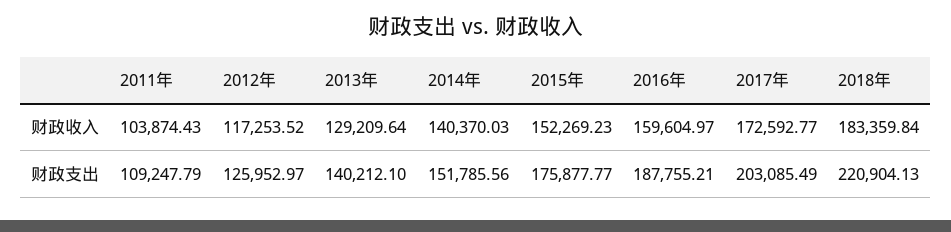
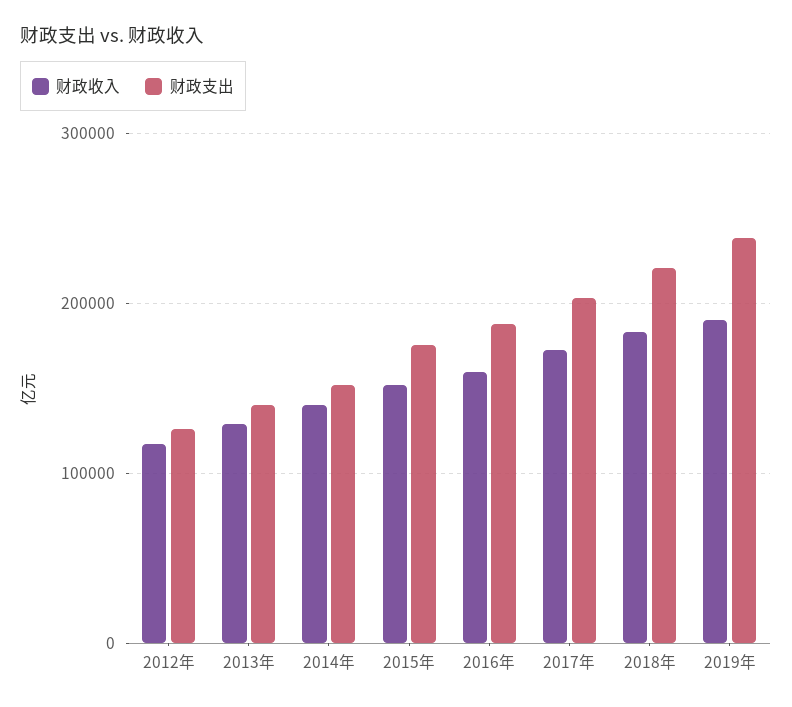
财政收入, 2011年: 103874.43 -> none
财政支出, 2011年: 109247.79 -> none
财政收入, 2019年: none -> 190000
财政支出, 2019年: none -> 240000

